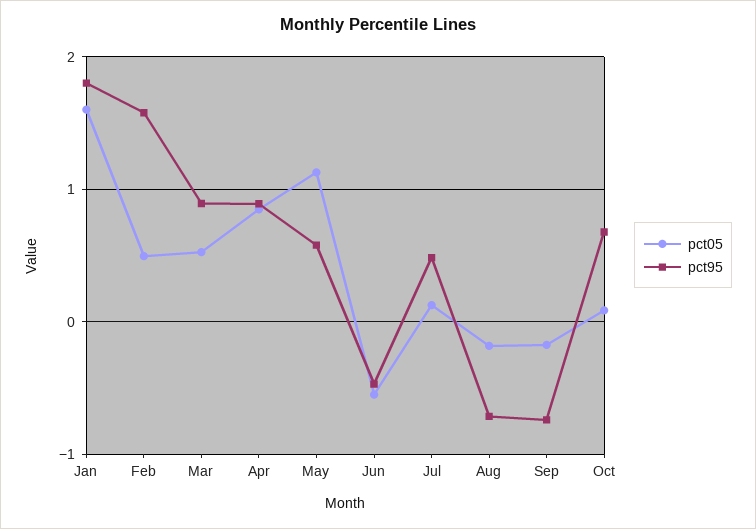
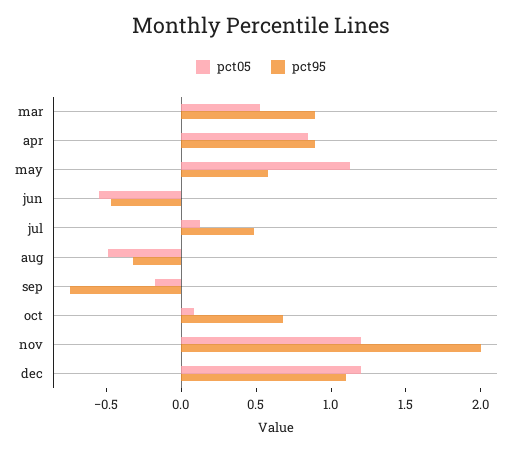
pct05, Jan: 1.6 -> none
pct95, Jan: 1.8 -> none
pct05, Feb: 0.5 -> none
pct95, Feb: 1.6 -> none
pct05, Aug: -0.2 -> -0.5
pct95, Aug: -0.7 -> -0.3
pct05, nov: none -> 1.2
pct95, nov: none -> 2
pct05, dec: none -> 1.2
pct95, dec: none -> 1.1

